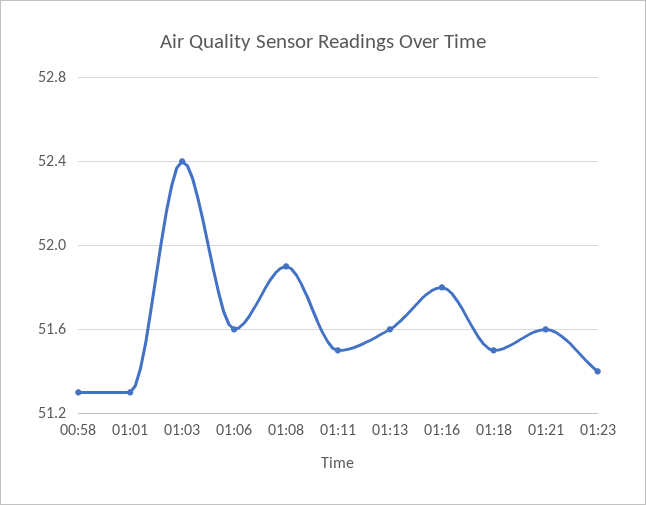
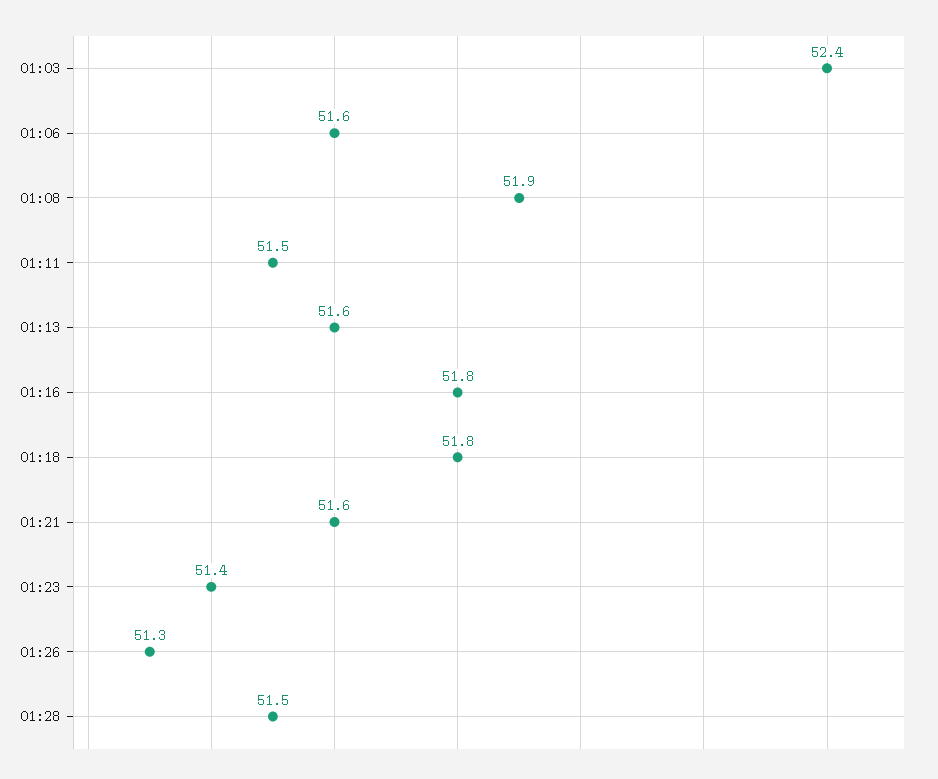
00:58: 51.3 -> none
01:01: 51.3 -> none
01:18: 51.5 -> 51.8
01:26: none -> 51.3
01:28: none -> 51.5

